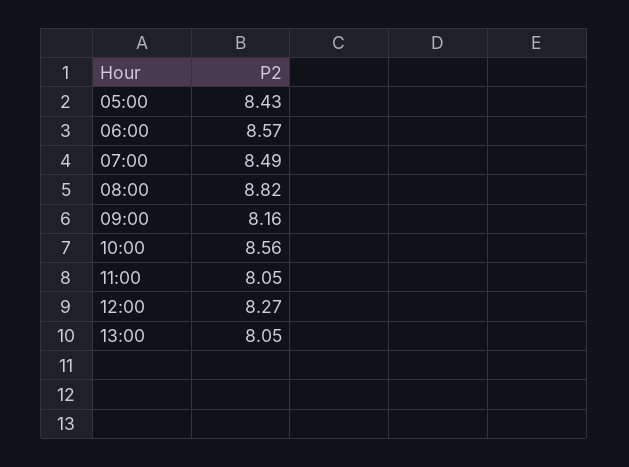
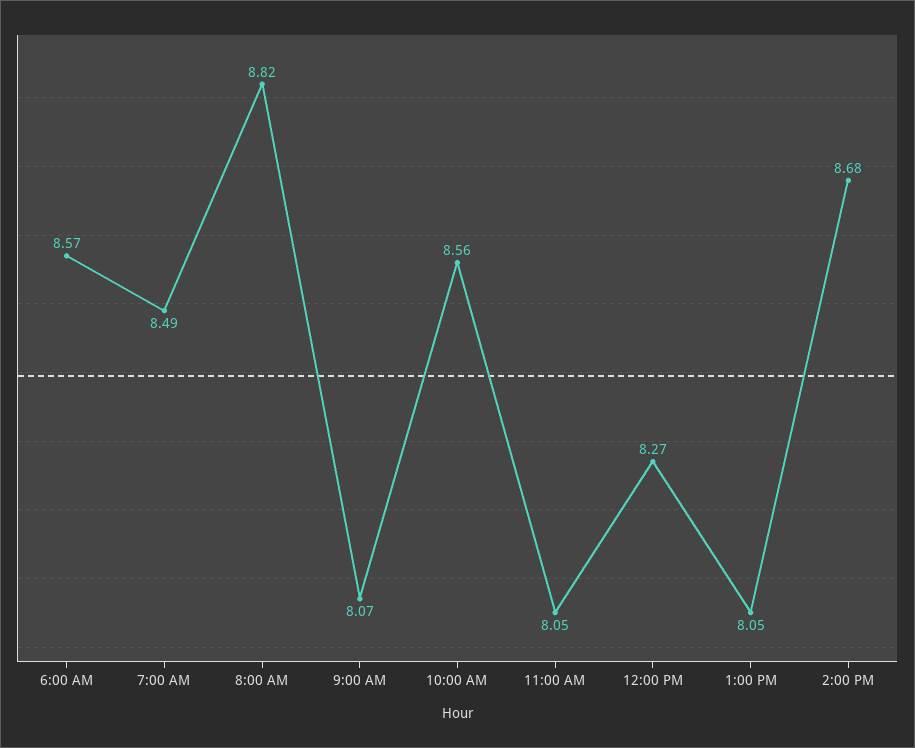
05:00: 8.43 -> none
09:00: 8.16 -> 8.07
2:00 PM: none -> 8.68

